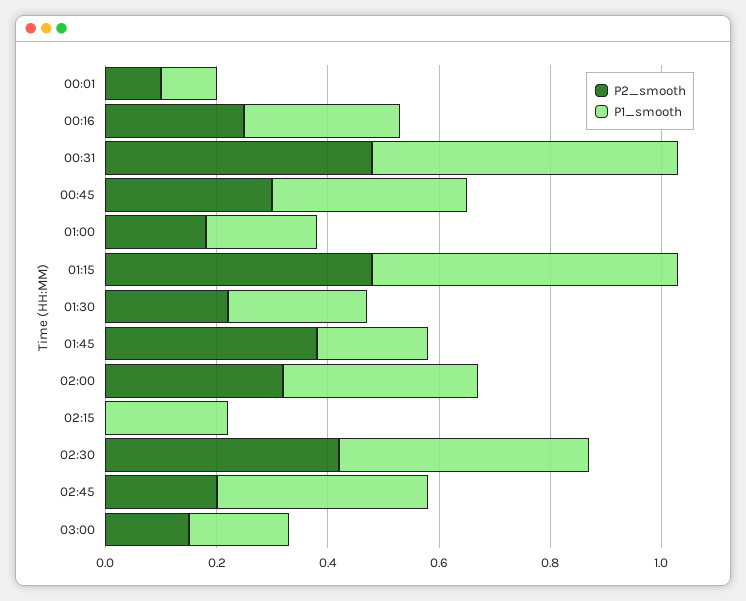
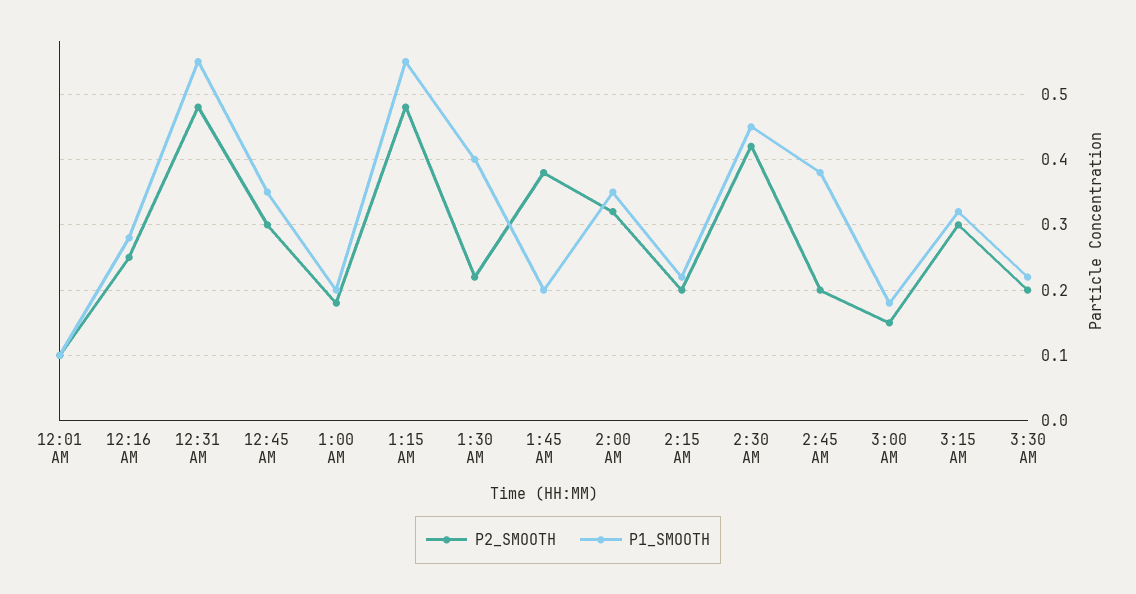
P1_smooth, 01:30: 0.25 -> 0.4
P2_smooth, 02:15: 0 -> 0.2
P2_smooth, 3:15 AM: none -> 0.3
P1_smooth, 3:15 AM: none -> 0.32
P2_smooth, 3:30 AM: none -> 0.2
P1_smooth, 3:30 AM: none -> 0.22

